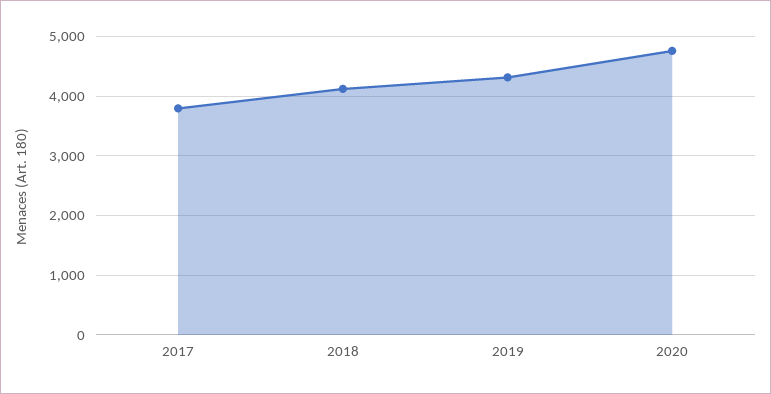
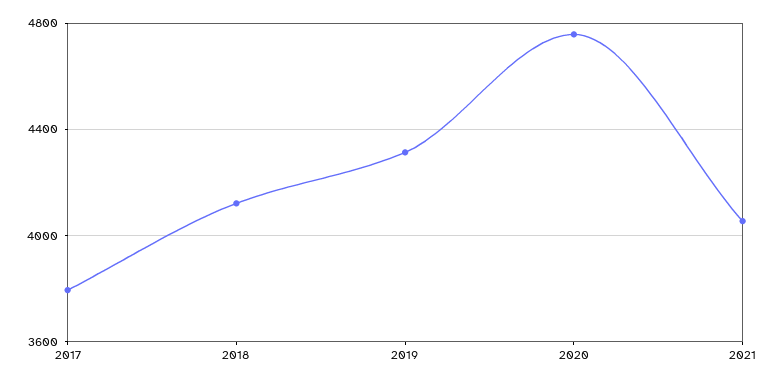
2021: none -> 4050

